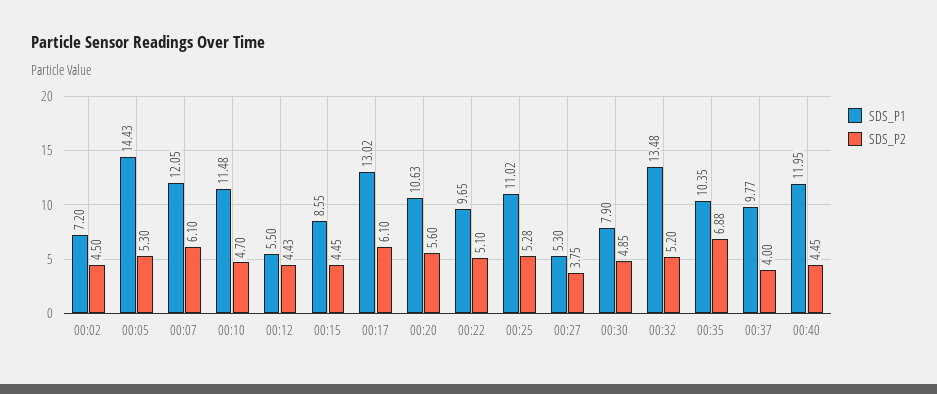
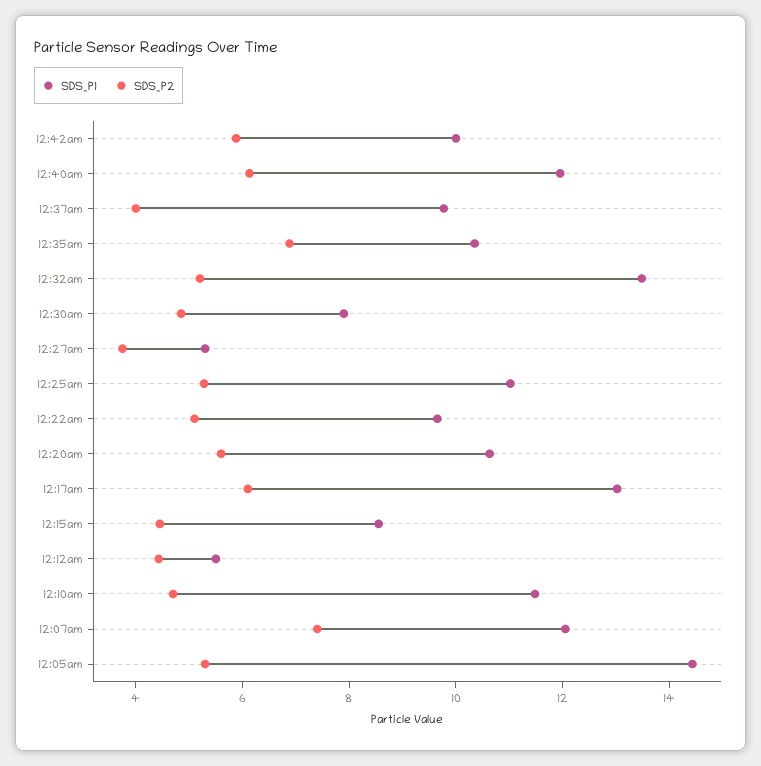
SDS_P1, 00:02: 7.2 -> none
SDS_P2, 00:02: 4.5 -> none
SDS_P2, 00:07: 6.1 -> 7.5
SDS_P2, 00:40: 4.45 -> 6
SDS_P1, 12:42am: none -> 10
SDS_P2, 12:42am: none -> 6

